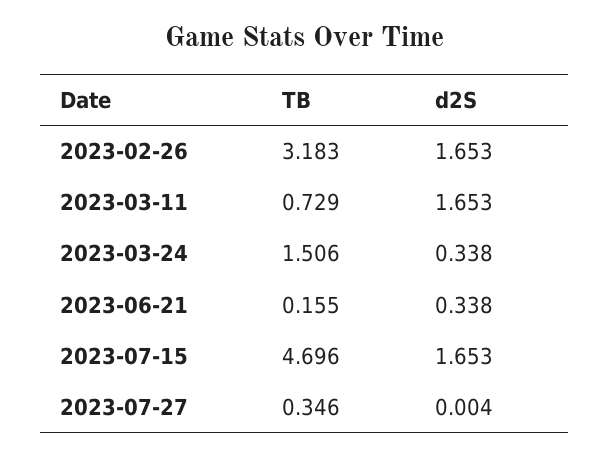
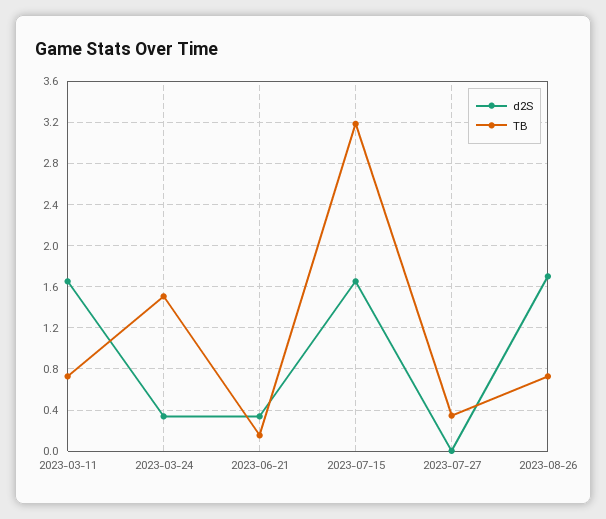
TB, 2023-02-26: 3.183 -> none
d2S, 2023-02-26: 1.653 -> none
TB, 2023-07-15: 4.696 -> 3.2
d2S, 2023-08-26: none -> 1.7
TB, 2023-08-26: none -> 0.7

